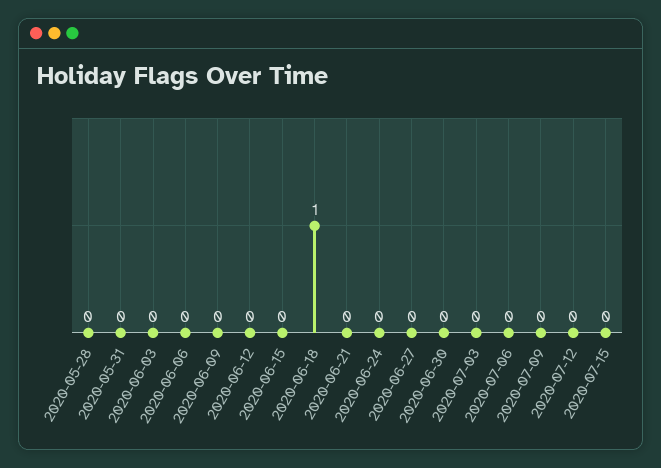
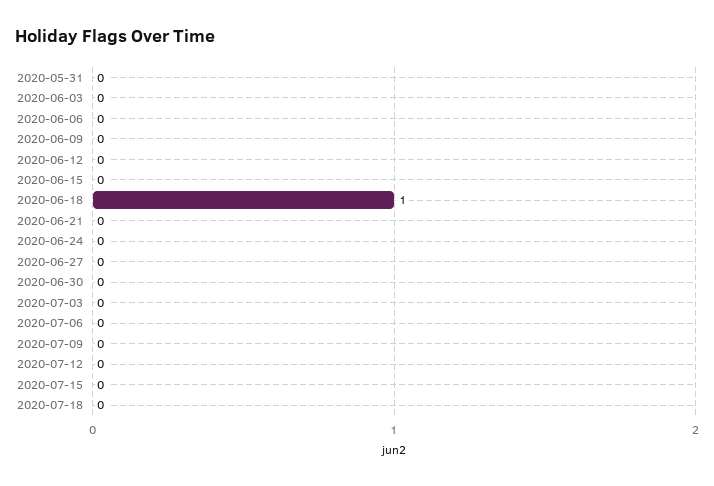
2020-05-28: 0 -> none
2020-07-18: none -> 0

